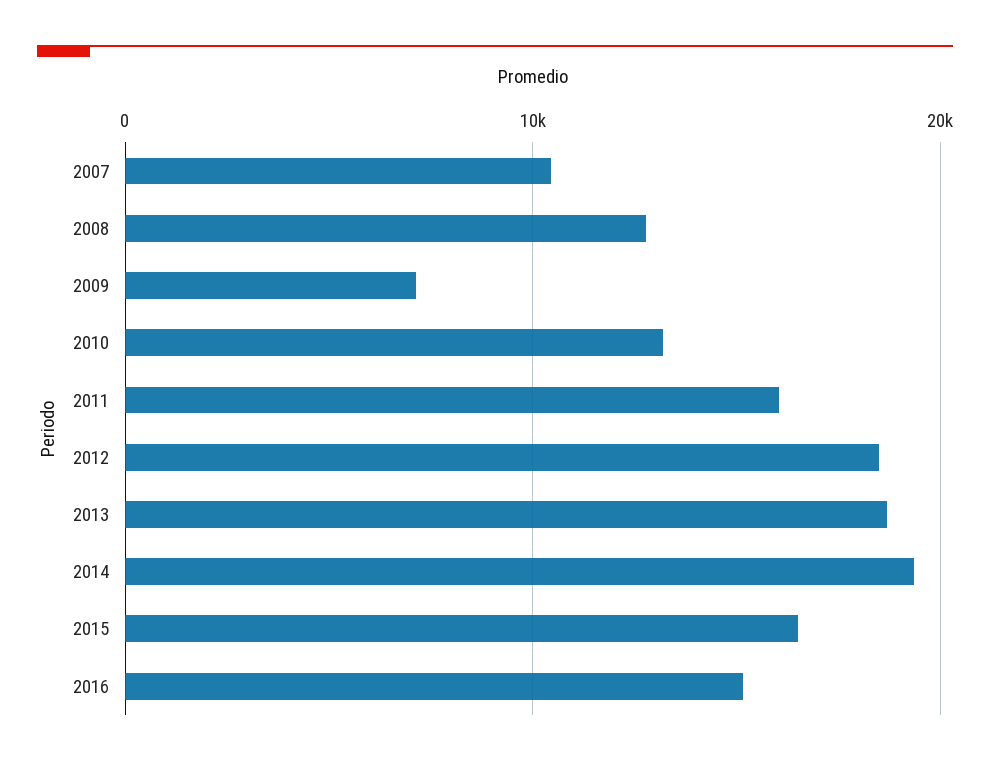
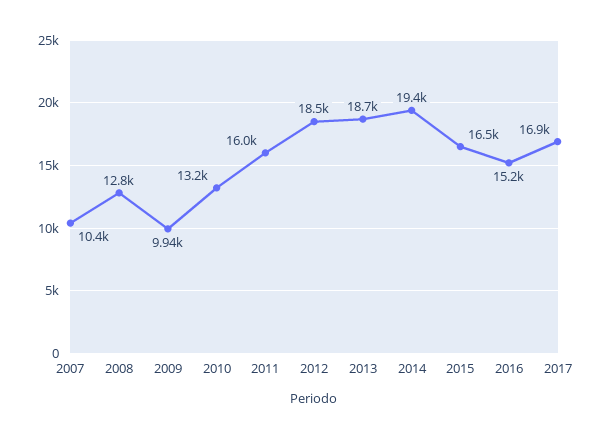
2009: 7000 -> 9940
2017: none -> 16900

